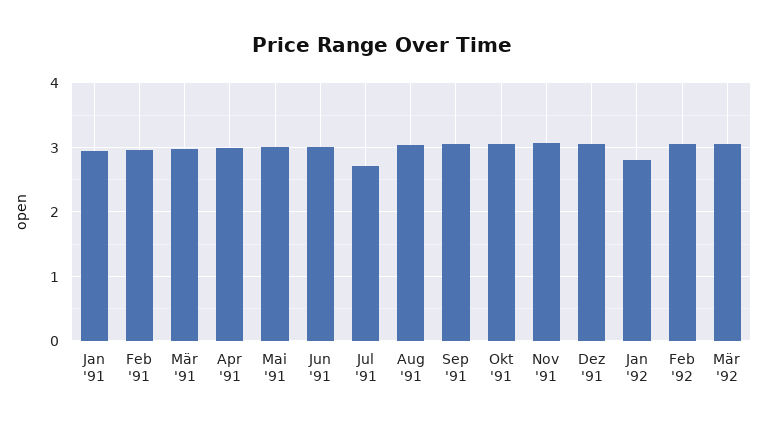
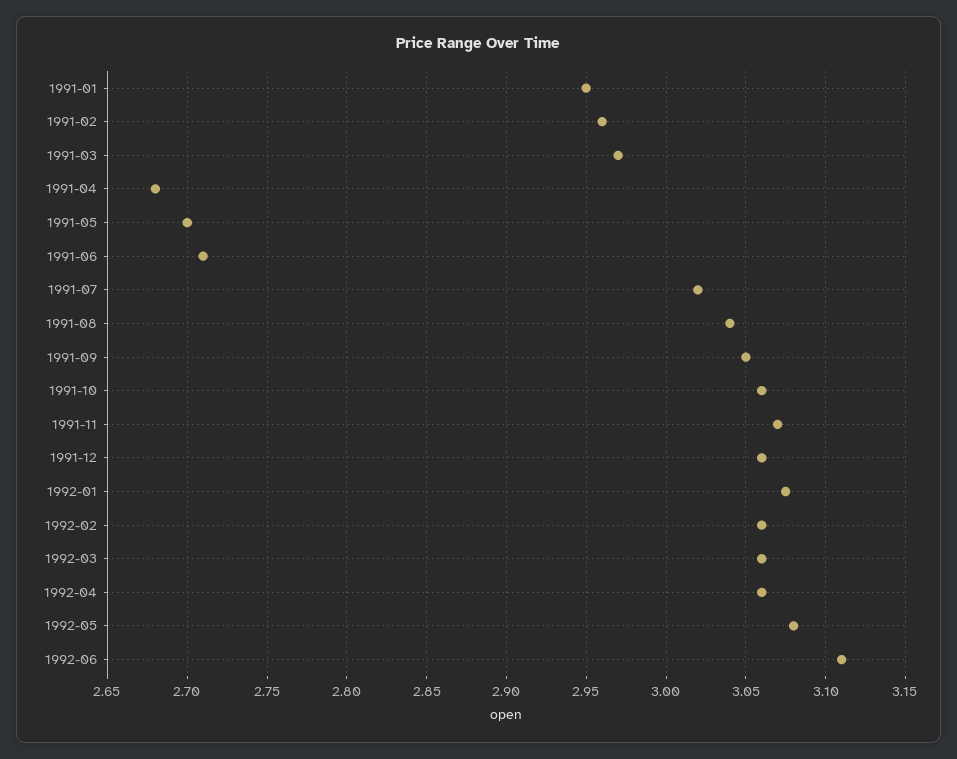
Apr '91: 3 -> 2.68
Mai '91: 3 -> 2.7
Jun '91: 3 -> 2.71
Jul '91: 2.7 -> 3.02
Jan '92: 2.8 -> 3.075
1992-04: none -> 3.06
1992-05: none -> 3.08
1992-06: none -> 3.11

